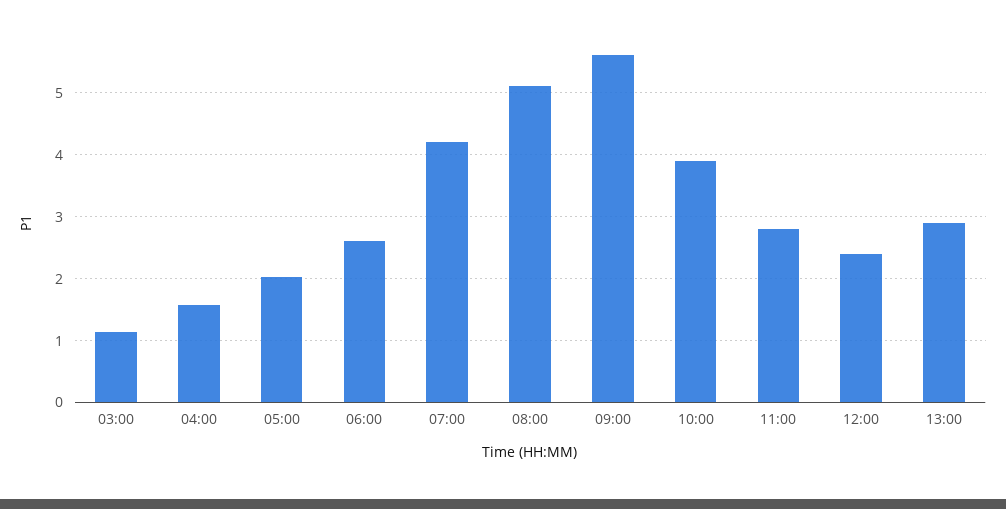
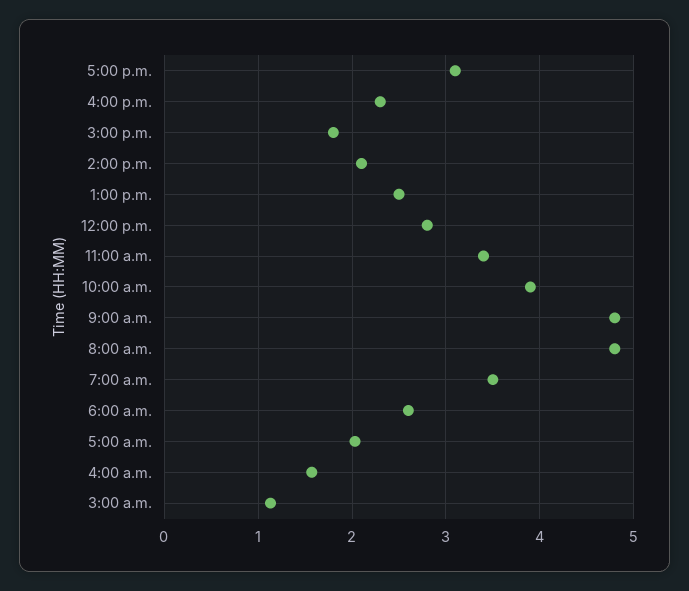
07:00: 4.2 -> 3.5
08:00: 5.1 -> 4.8
09:00: 5.6 -> 4.8
11:00: 2.8 -> 3.4
12:00: 2.4 -> 2.8
13:00: 2.9 -> 2.5
5:00 p.m.: none -> 3.1
4:00 p.m.: none -> 2.3
3:00 p.m.: none -> 1.8
2:00 p.m.: none -> 2.1

